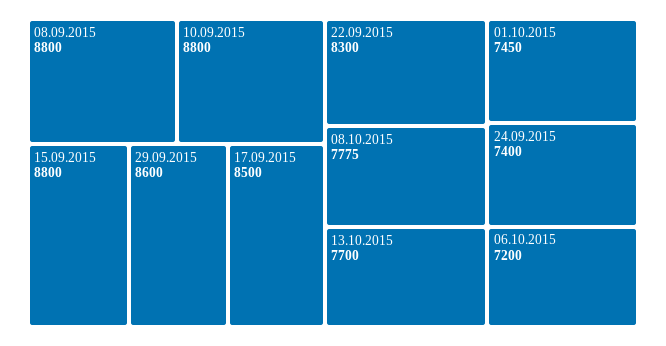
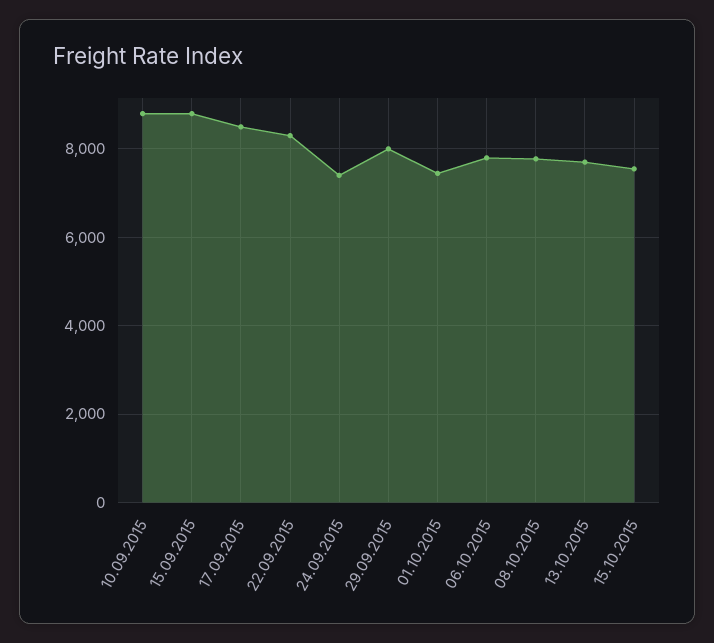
08.09.2015: 8800 -> none
29.09.2015: 8600 -> 8000
06.10.2015: 7200 -> 7800
15.10.2015: none -> 7600

